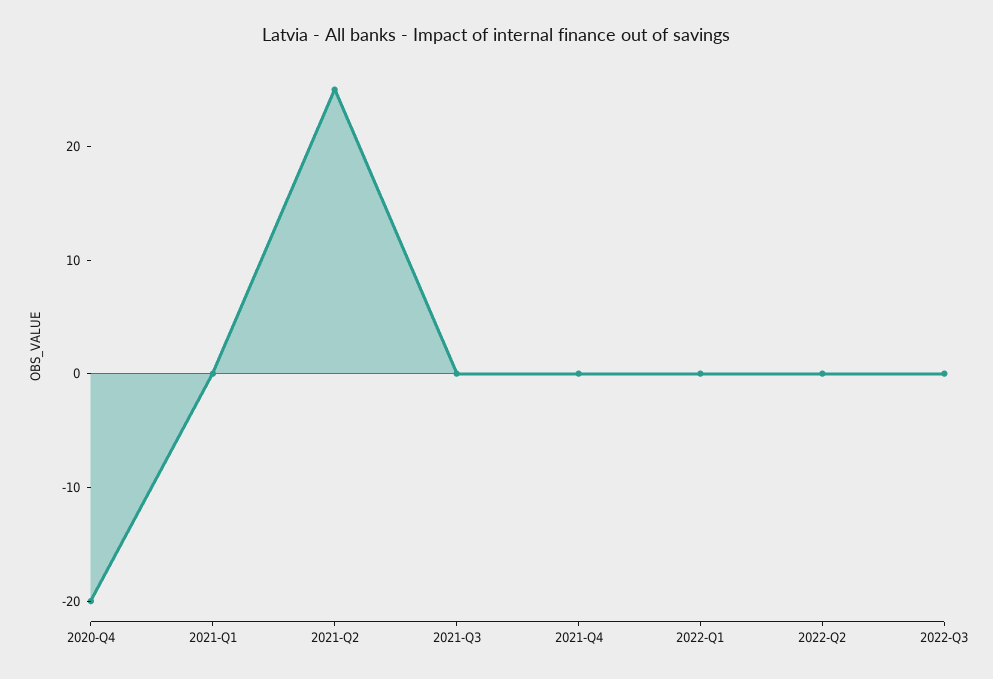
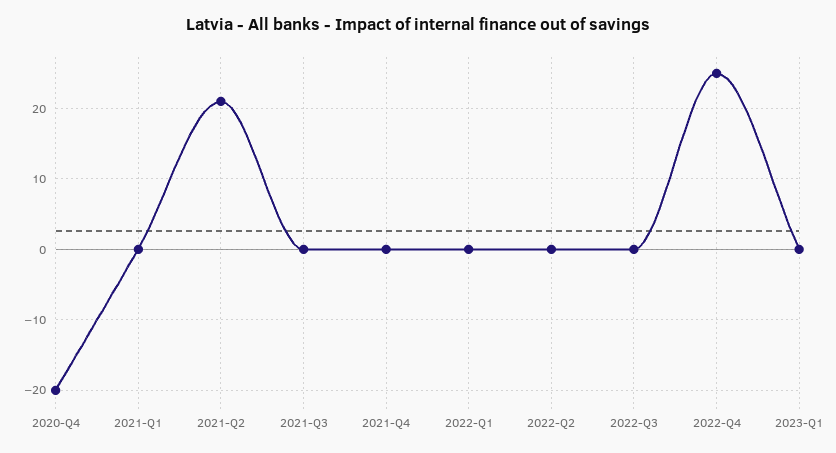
2021-Q2: 25 -> 21
2022-Q4: none -> 25
2023-Q1: none -> 0

